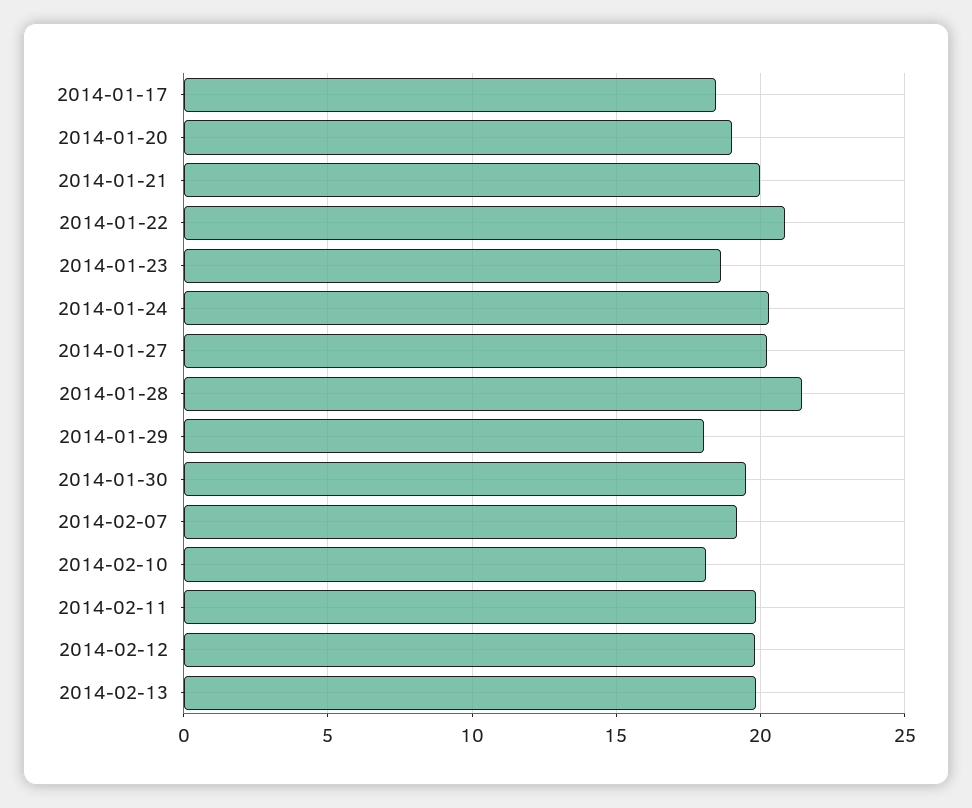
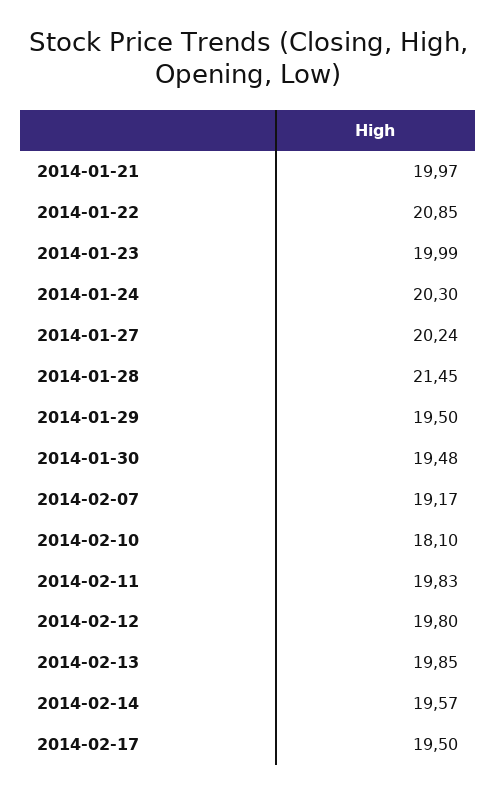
2014-01-17: 18.5 -> none
2014-01-20: 19 -> none
2014-01-23: 18.5 -> 19.99
2014-01-29: 18 -> 19.5
2014-02-14: none -> 19.57
2014-02-17: none -> 19.5

